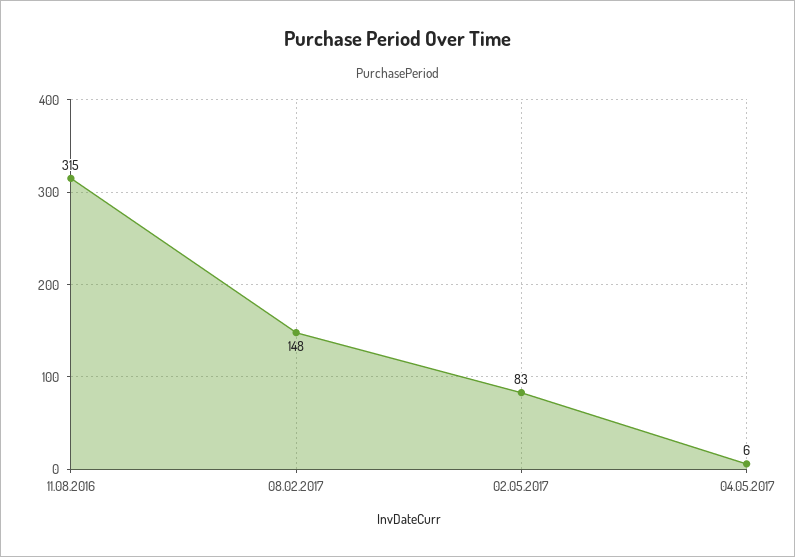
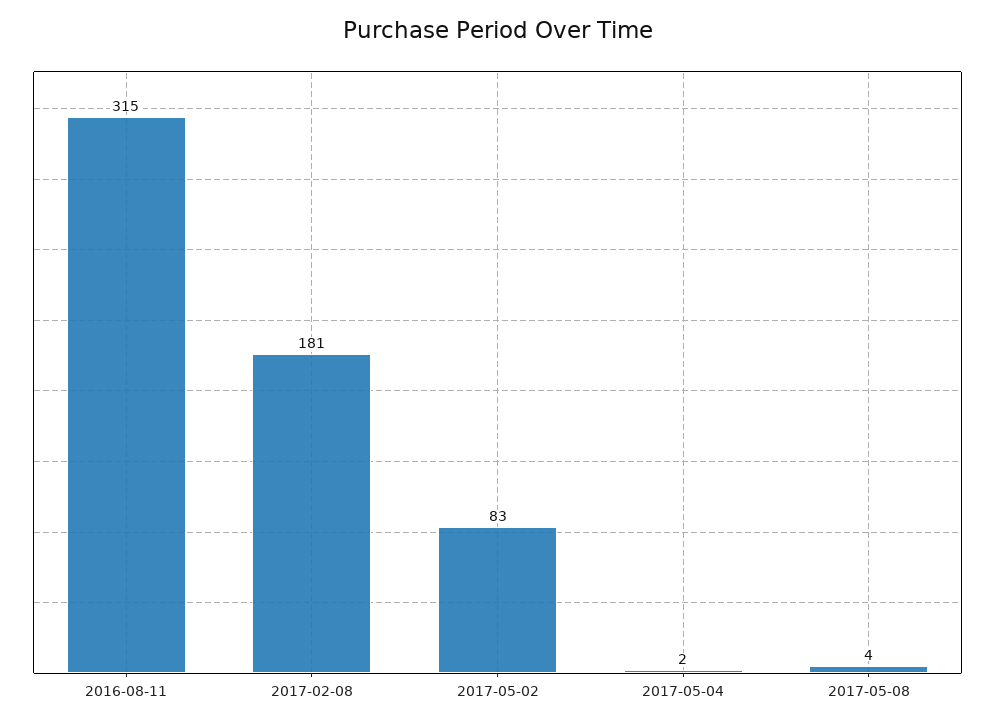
08.02.2017: 148 -> 181
04.05.2017: 6 -> 2
2017-05-08: none -> 4

